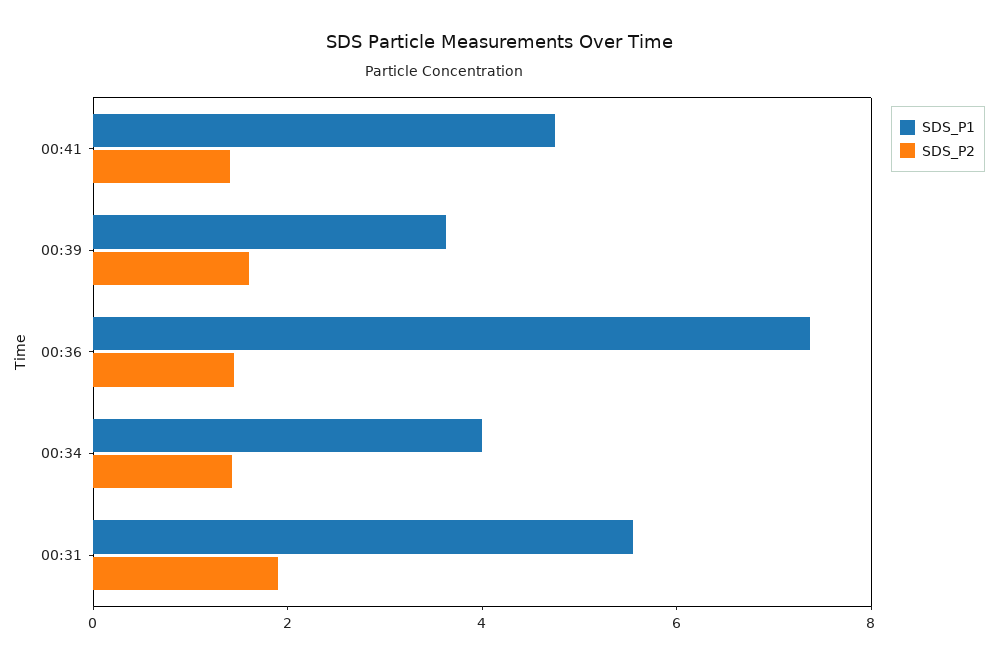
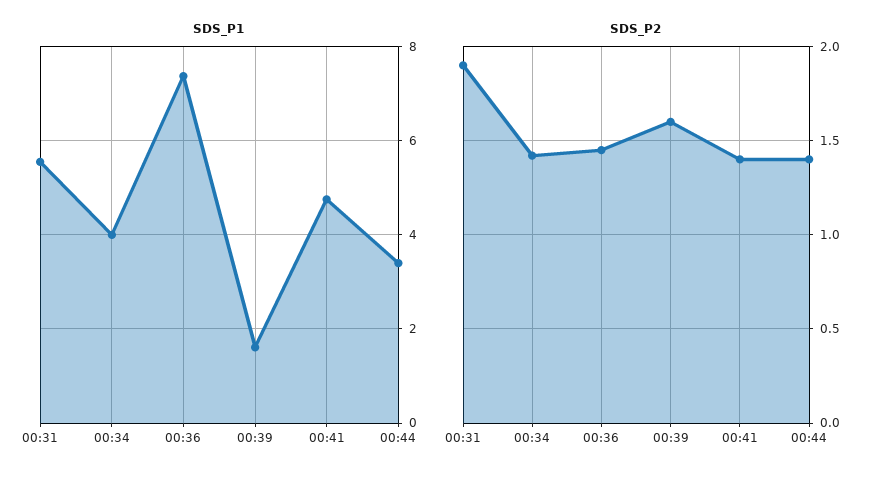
SDS_P1, 00:39: 3.5 -> 1.6
SDS_P1, 00:44: none -> 3.4
SDS_P2, 00:44: none -> 1.4

